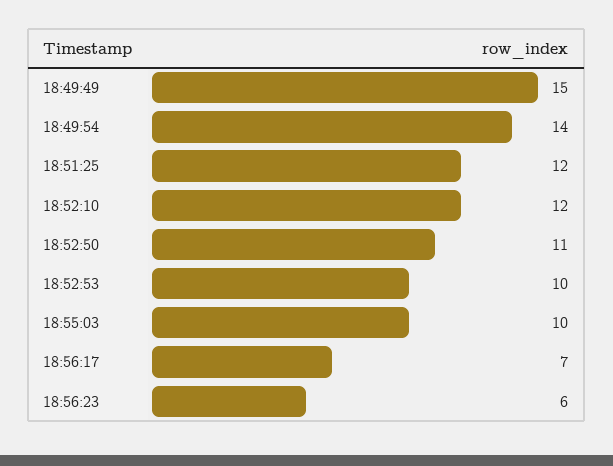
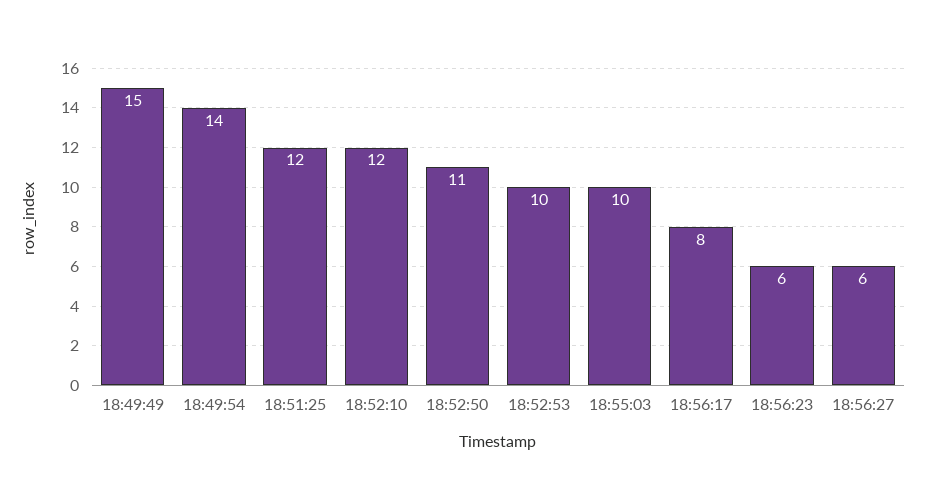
18:56:17: 7 -> 8
18:56:27: none -> 6

